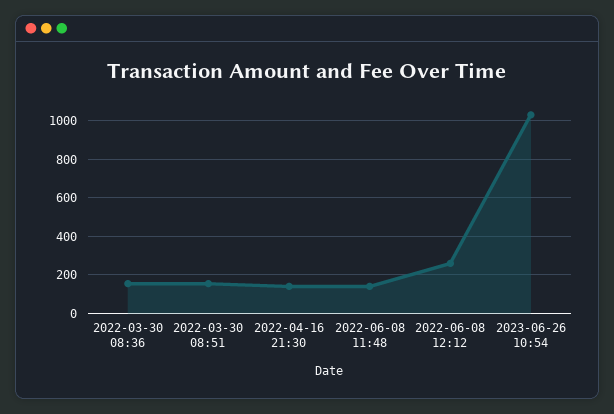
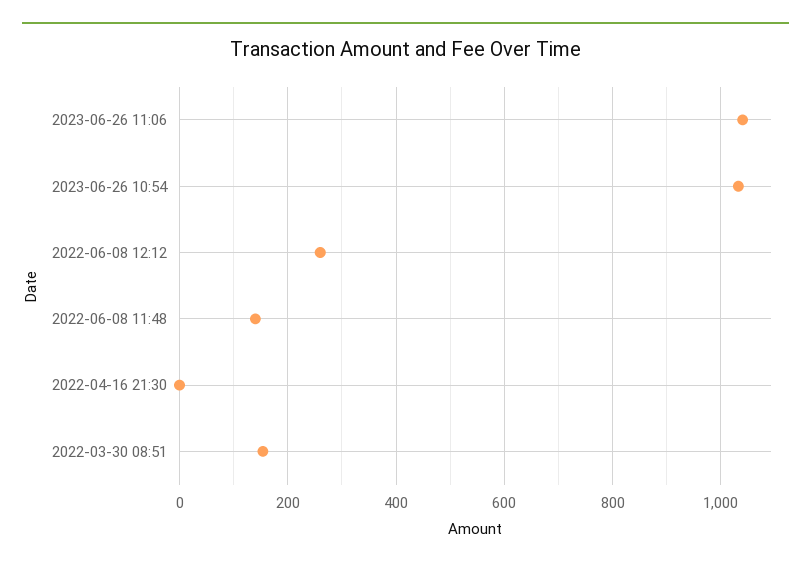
2022-03-30 08:36: 150 -> none
2022-04-16 21:30: 150 -> 0
2023-06-26 11:06: none -> 1040

